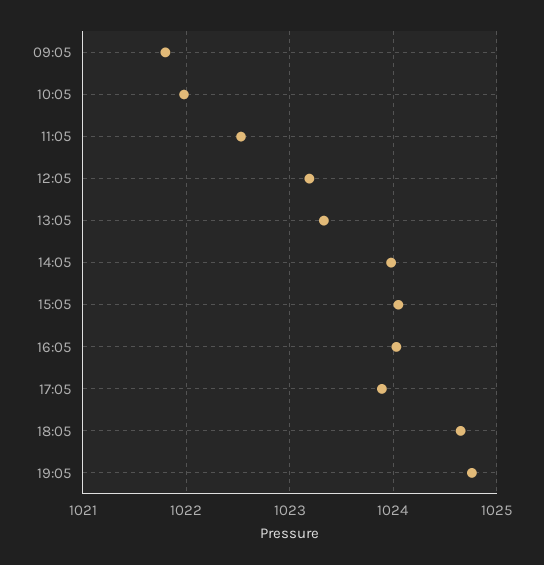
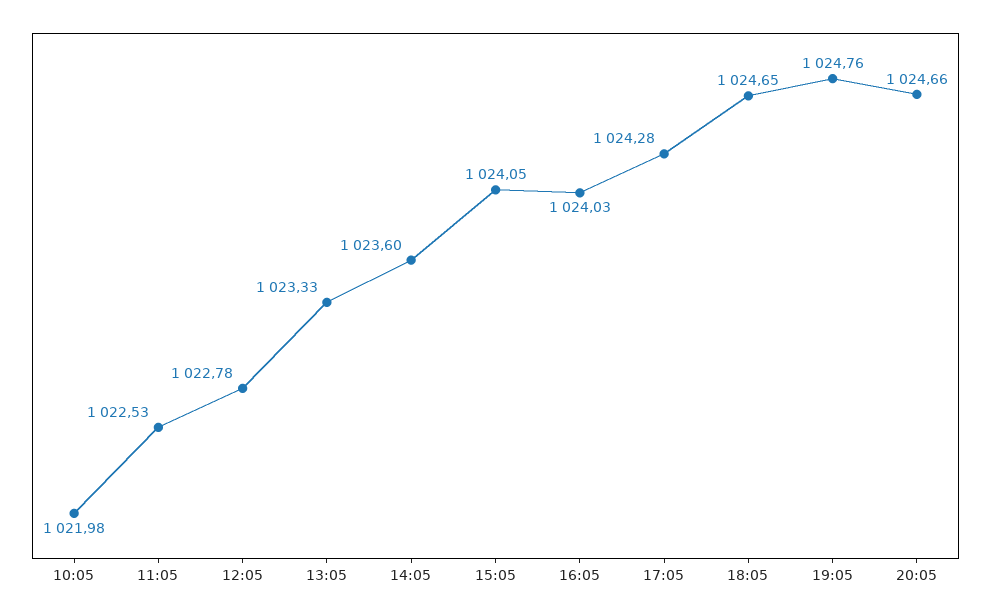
09:05: 1021.8 -> none
12:05: 1023.2 -> 1022.78
14:05: 1024 -> 1023.6
17:05: 1023.9 -> 1024.28
20:05: none -> 1024.66

